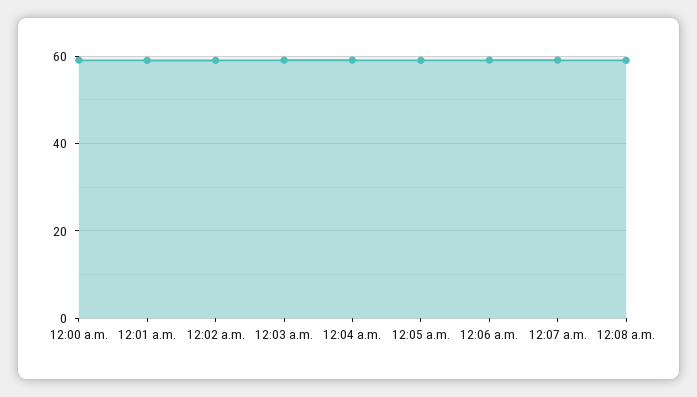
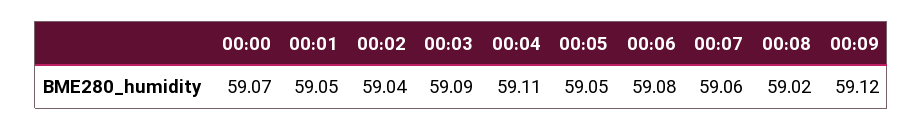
00:09: none -> 59.12

